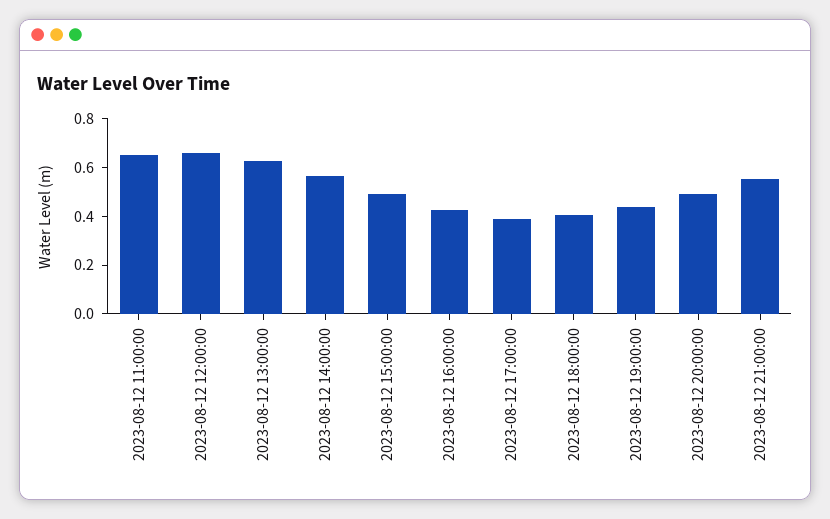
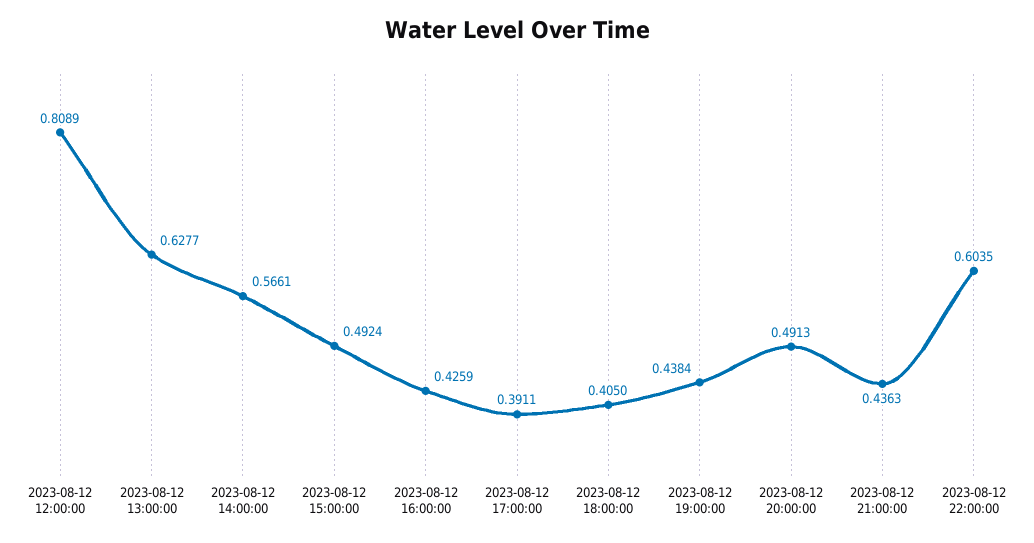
2023-08-12 11:00:00: 0.65 -> none
2023-08-12 12:00:00: 0.65 -> 0.8089
2023-08-12 21:00:00: 0.55 -> 0.4363
2023-08-12 22:00:00: none -> 0.6035

